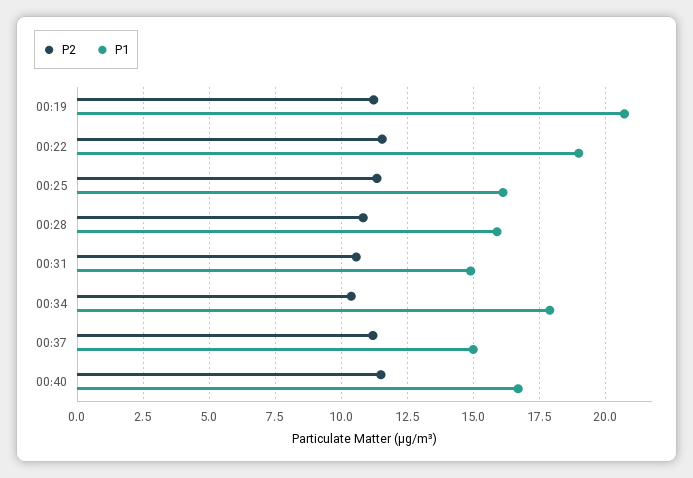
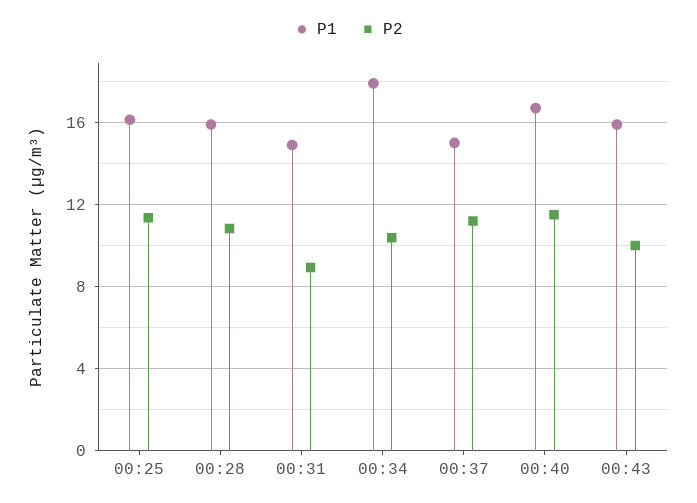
P2, 00:19: 11.25 -> none
P1, 00:19: 20.75 -> none
P2, 00:22: 11.5 -> none
P1, 00:22: 19 -> none
P2, 00:31: 10.5 -> 9
P1, 00:43: none -> 16
P2, 00:43: none -> 10

